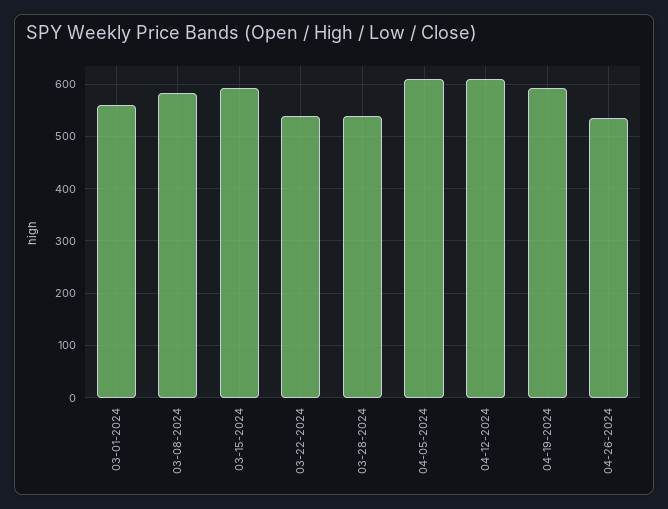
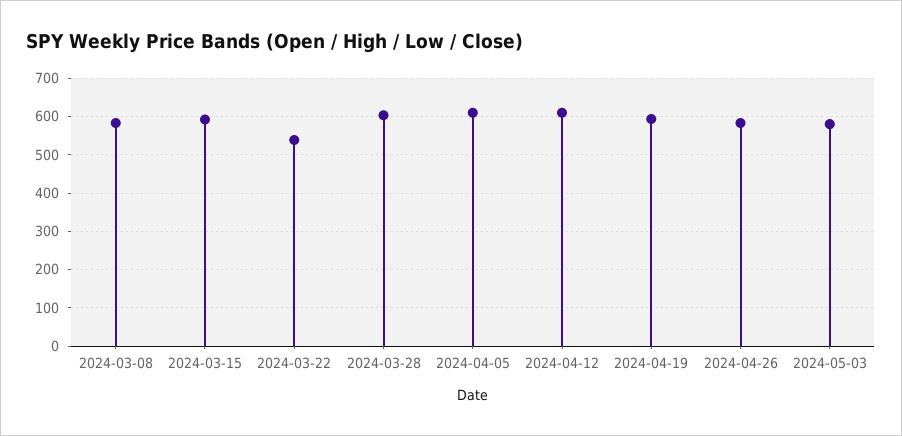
03-01-2024: 560 -> none
03-28-2024: 540 -> 600
04-26-2024: 540 -> 580
2024-05-03: none -> 580

